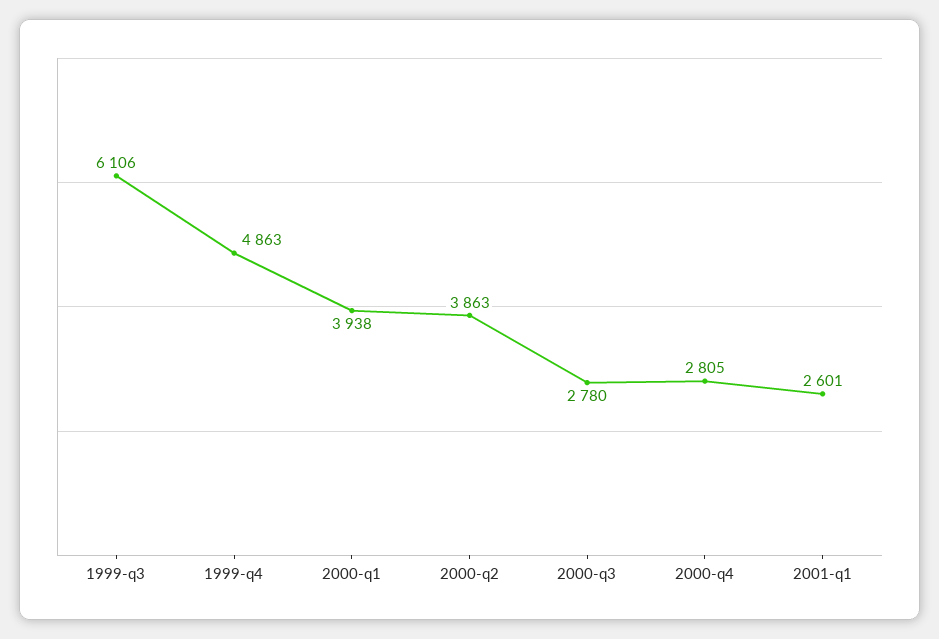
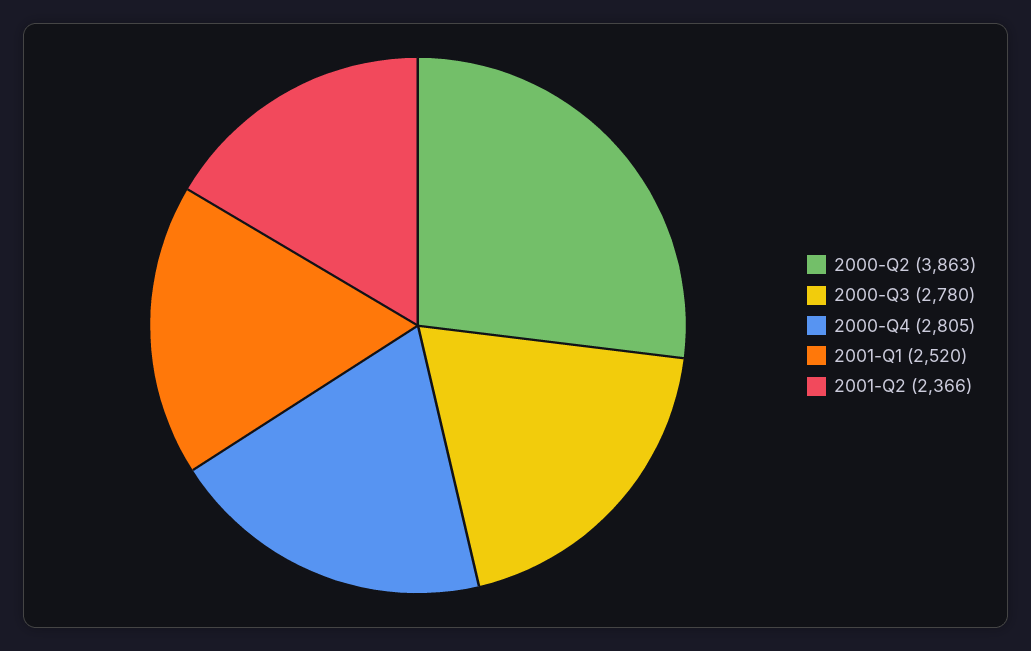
1999-q3: 6106 -> none
1999-q4: 4863 -> none
2000-q1: 3938 -> none
2001-q1: 2601 -> 2520
2001-Q2: none -> 2366

